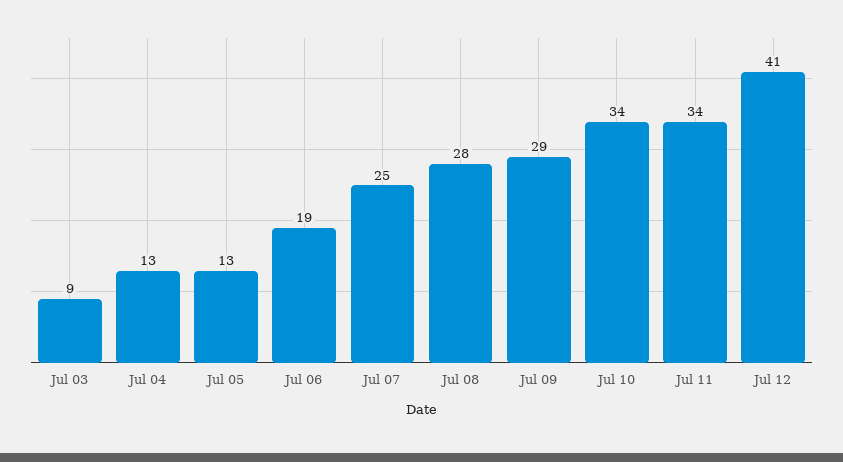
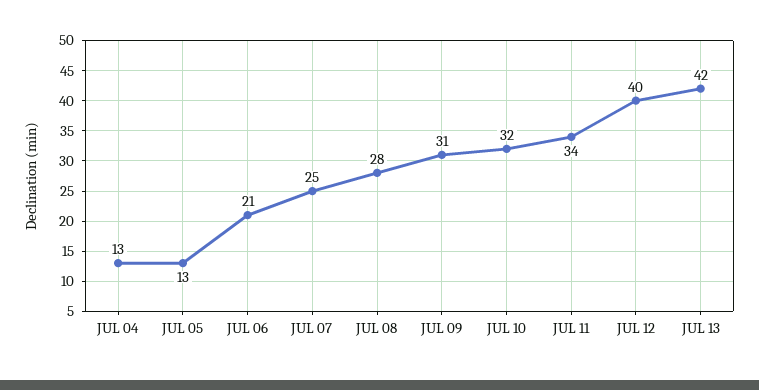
Jul 03: 9 -> none
Jul 06: 19 -> 21
Jul 09: 29 -> 31
Jul 10: 34 -> 32
Jul 12: 41 -> 40
JUL 13: none -> 42

